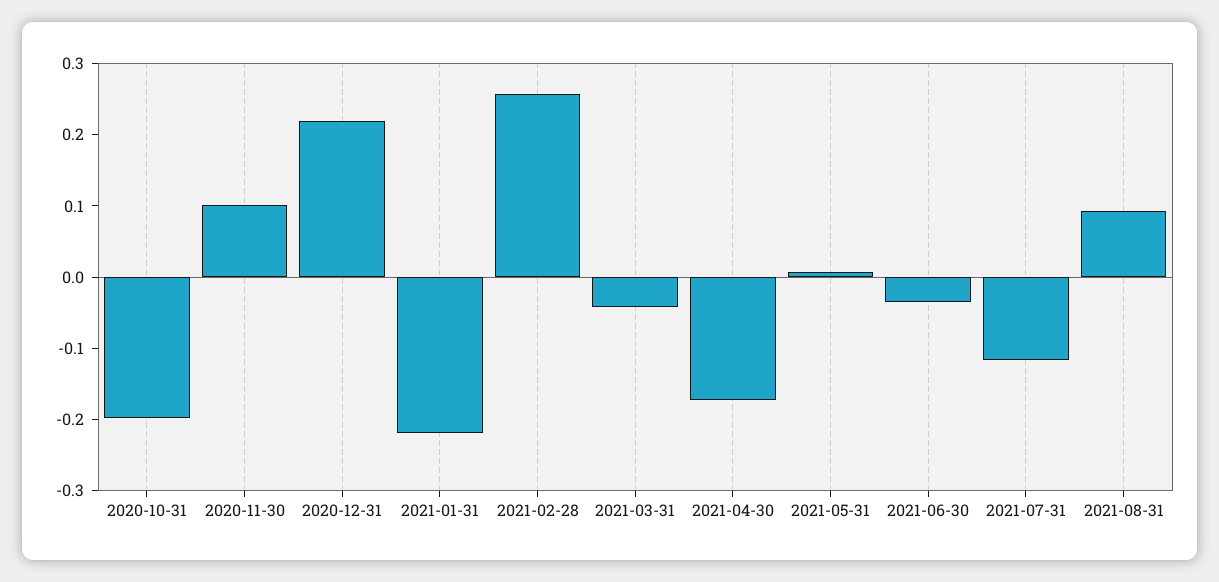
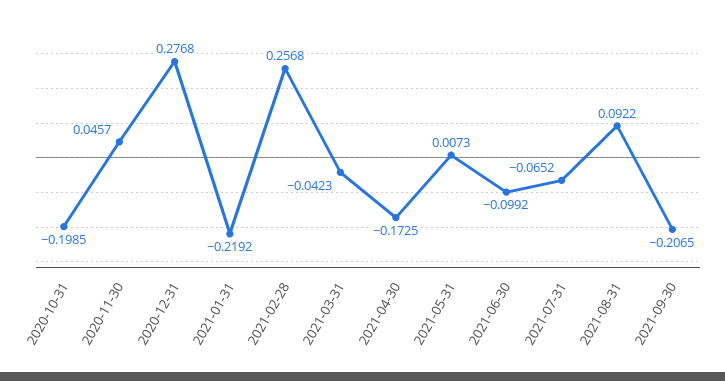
2020-11-30: 0.1 -> 0.0457
2020-12-31: 0.22 -> 0.2768
2021-06-30: -0.04 -> -0.0992
2021-07-31: -0.12 -> -0.0652
2021-09-30: none -> -0.2065

